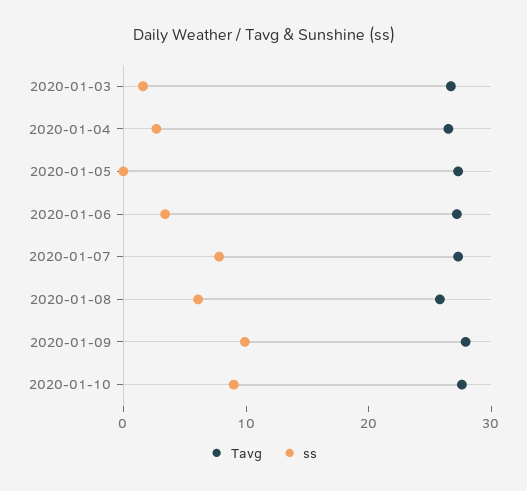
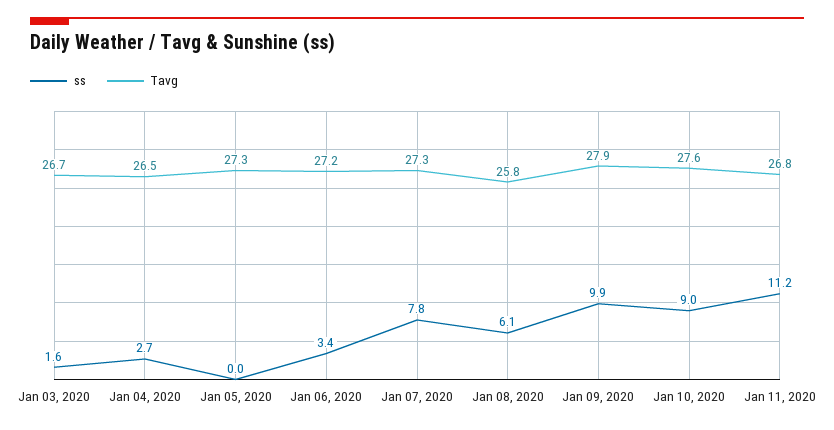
ss, Jan 11, 2020: none -> 11.2
Tavg, Jan 11, 2020: none -> 26.8

